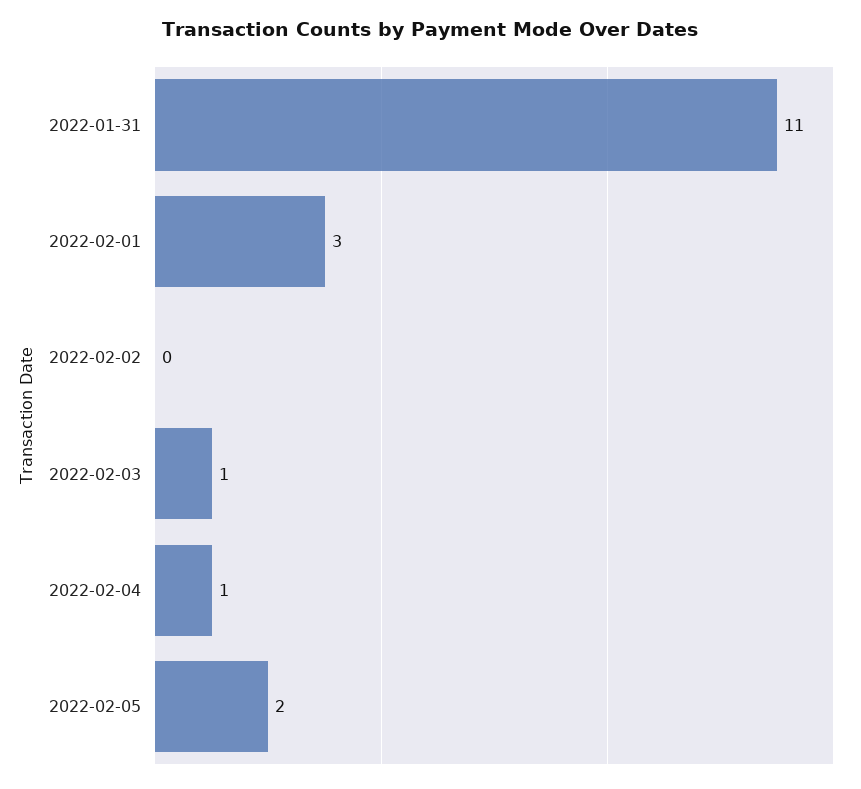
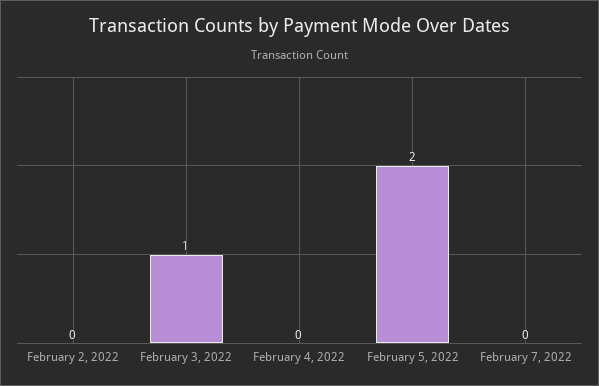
2022-01-31: 11 -> none
2022-02-01: 3 -> none
2022-02-04: 1 -> 0
February 7, 2022: none -> 0

